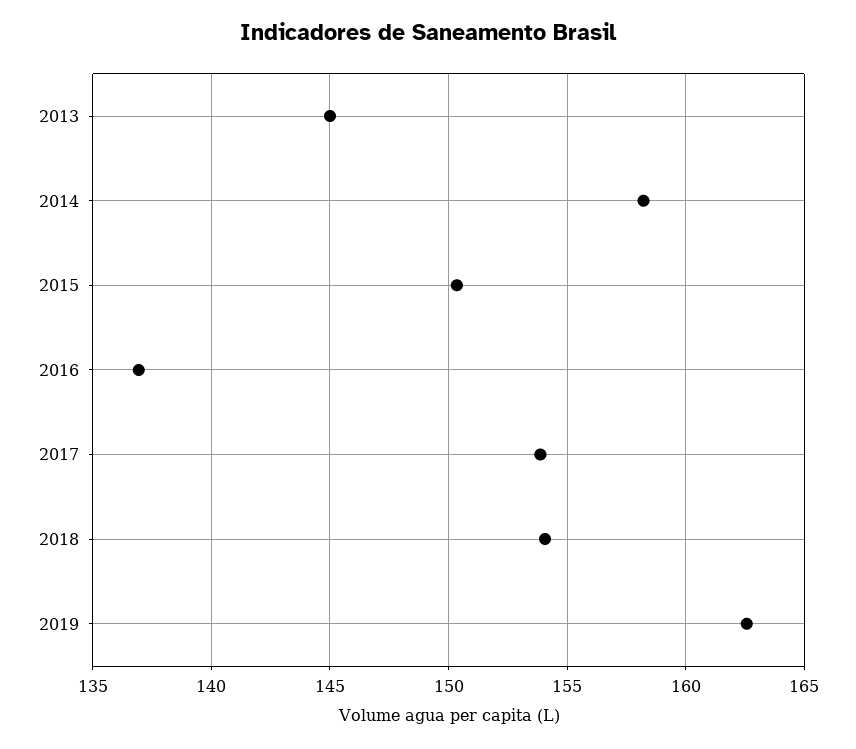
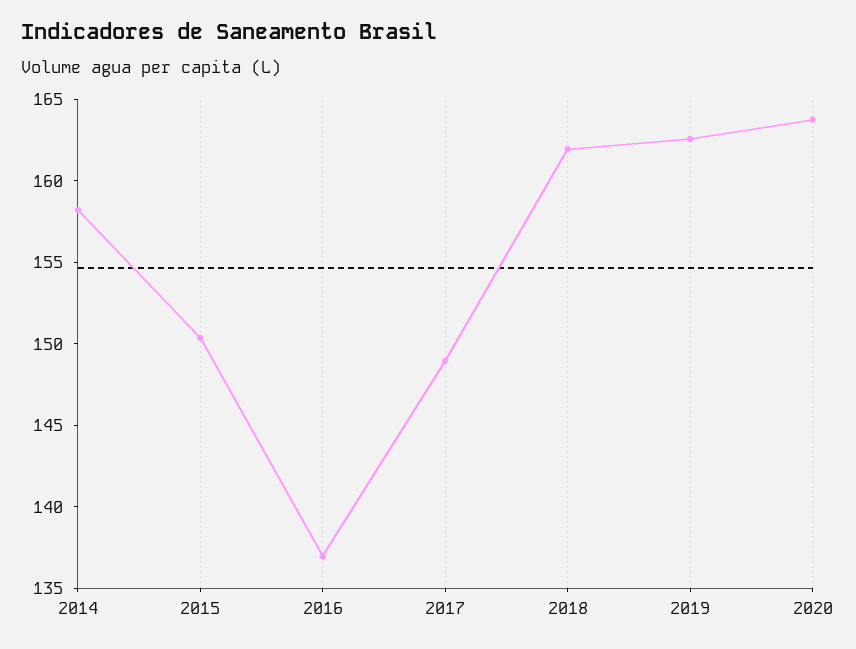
2013: 145 -> none
2017: 154 -> 149
2018: 154 -> 162
2020: none -> 164

